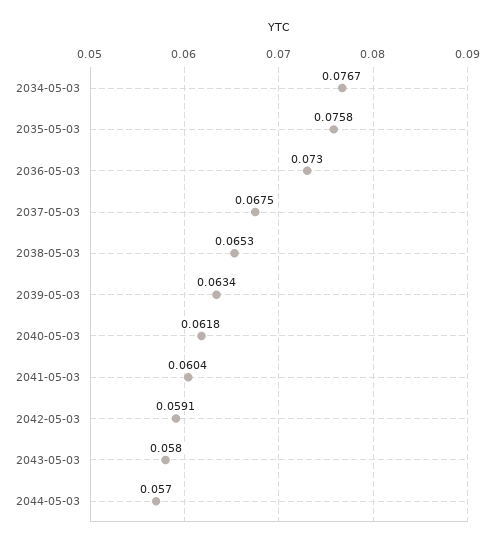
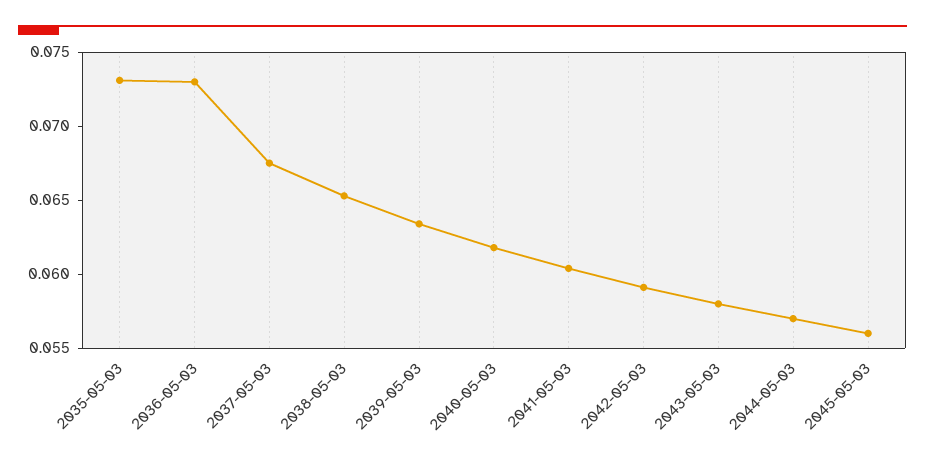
2034-05-03: 0.0767 -> none
2035-05-03: 0.0758 -> 0.073
2045-05-03: none -> 0.056

